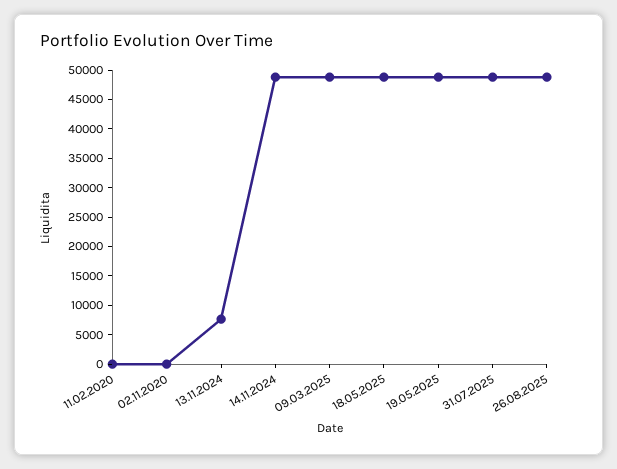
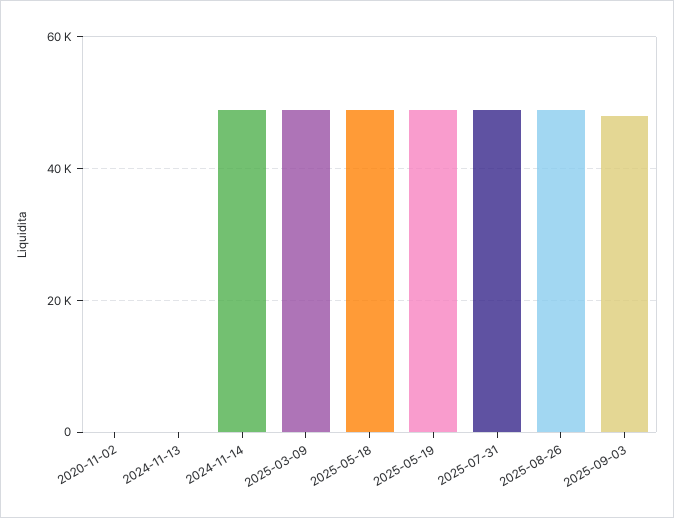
11.02.2020: 0 -> none
13.11.2024: 7500 -> 0
2025-09-03: none -> 48000

